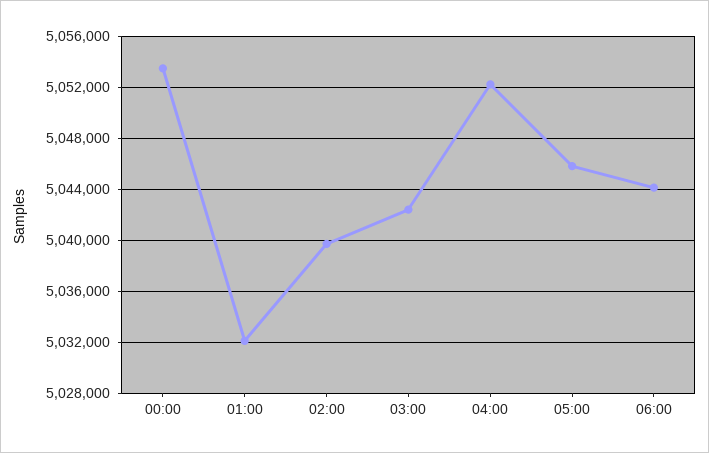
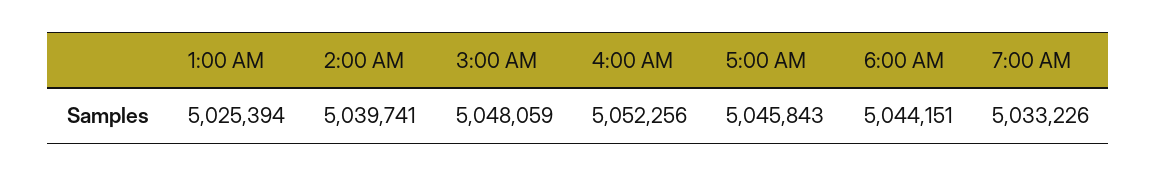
00:00: 5053500 -> none
01:00: 5032000 -> 5025394
03:00: 5042500 -> 5048059
7:00 AM: none -> 5033226

